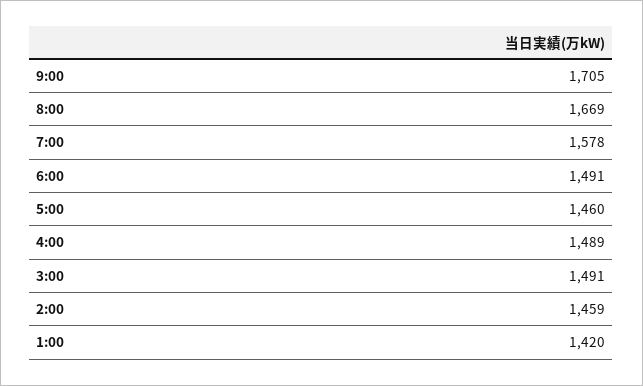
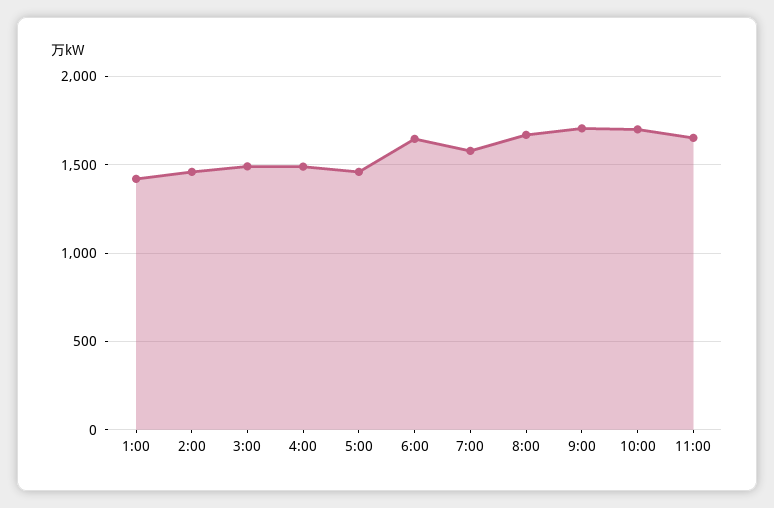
6:00: 1491 -> 1650
10:00: none -> 1700
11:00: none -> 1650

